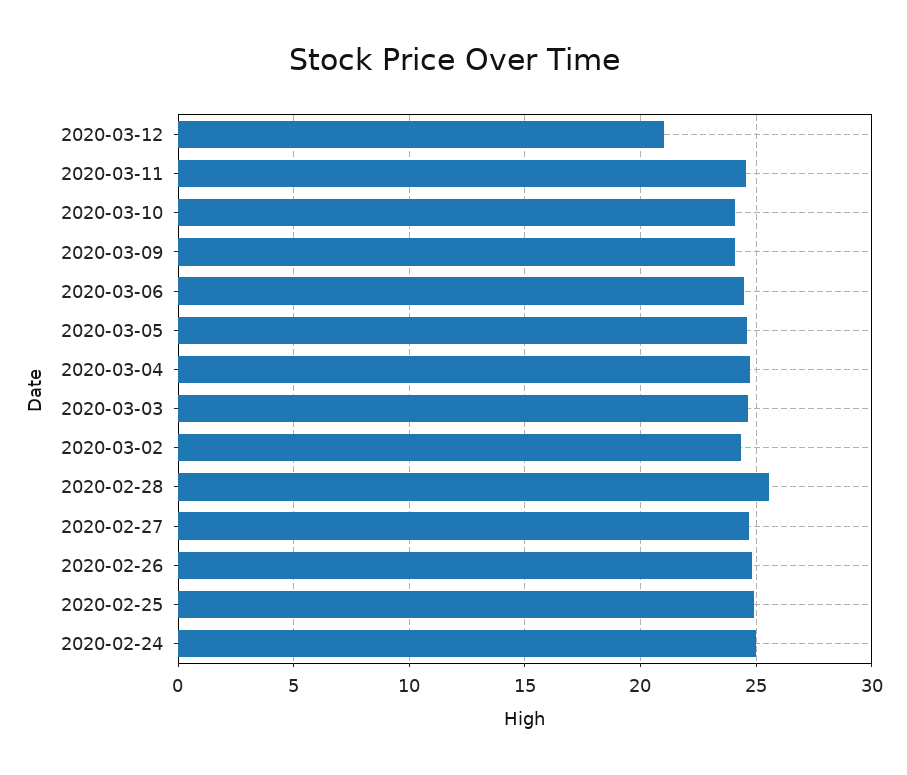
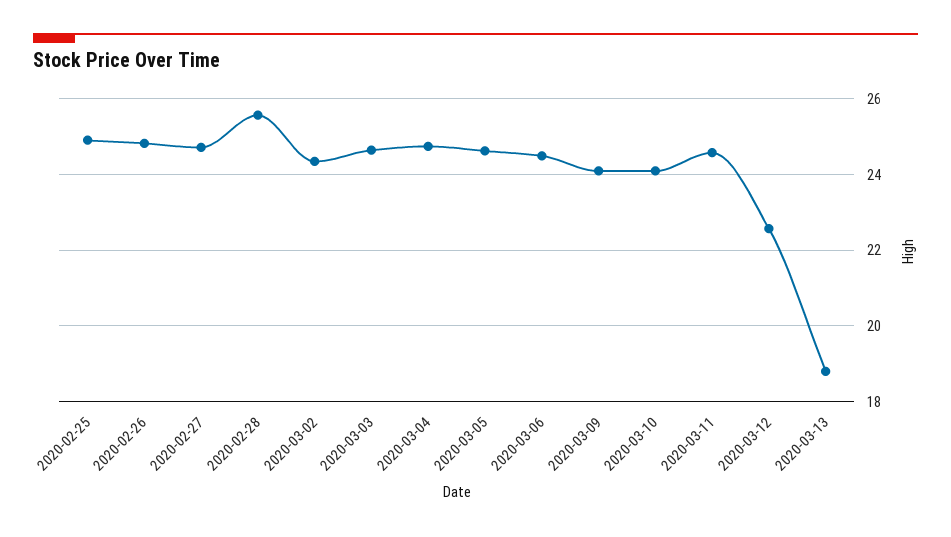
2020-03-12: 21 -> 22.6
2020-02-24: 25 -> none
2020-03-13: none -> 18.8

